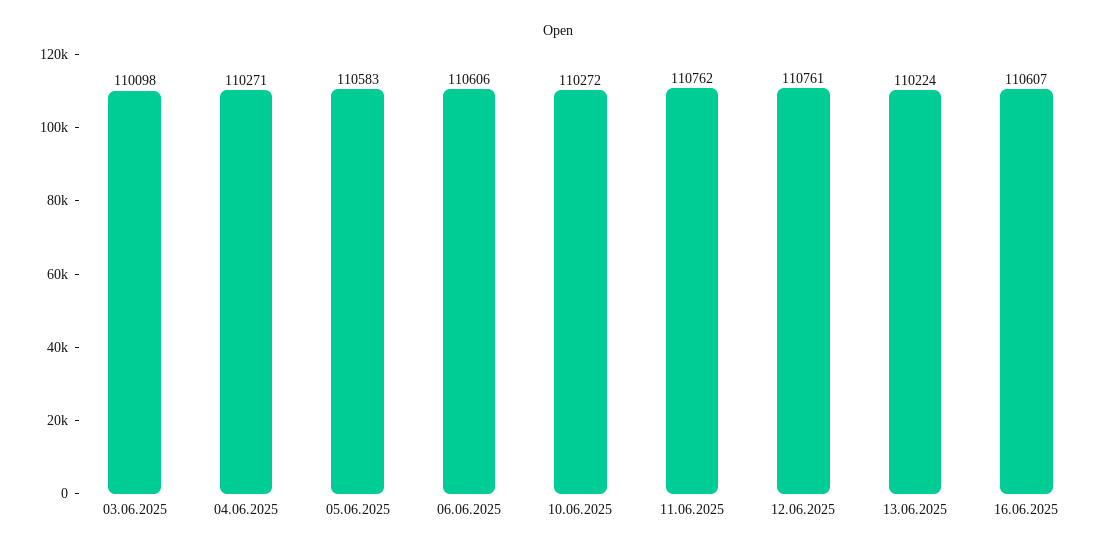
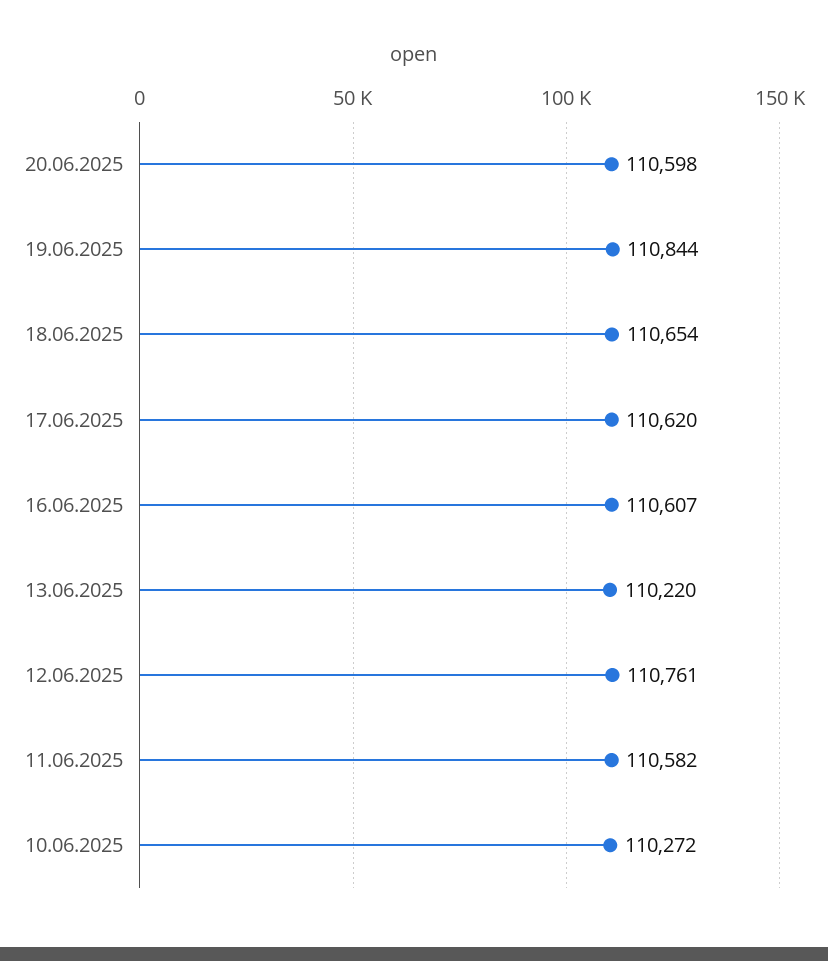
03.06.2025: 110098 -> none
04.06.2025: 110271 -> none
05.06.2025: 110583 -> none
06.06.2025: 110606 -> none
11.06.2025: 110762 -> 110582
13.06.2025: 110224 -> 110220
20.06.2025: none -> 110598
19.06.2025: none -> 110844
18.06.2025: none -> 110654
17.06.2025: none -> 110620

